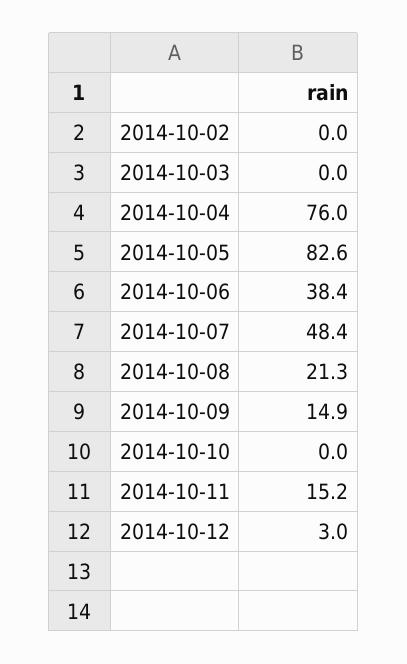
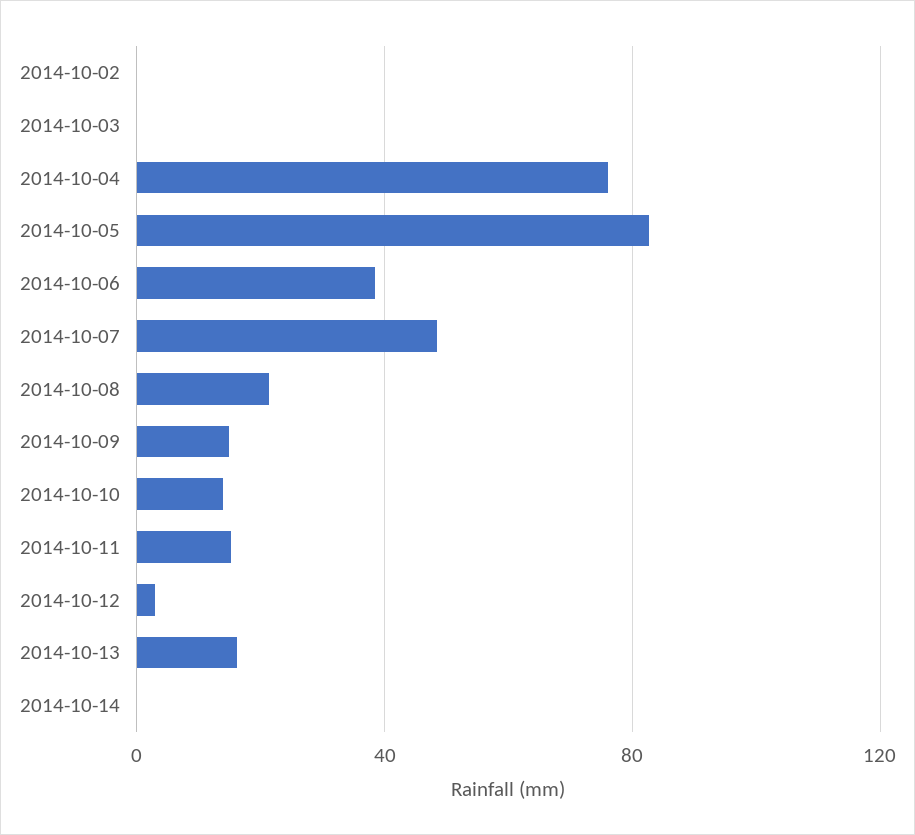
2014-10-10: 0 -> 15
2014-10-13: none -> 15
2014-10-14: none -> 0

